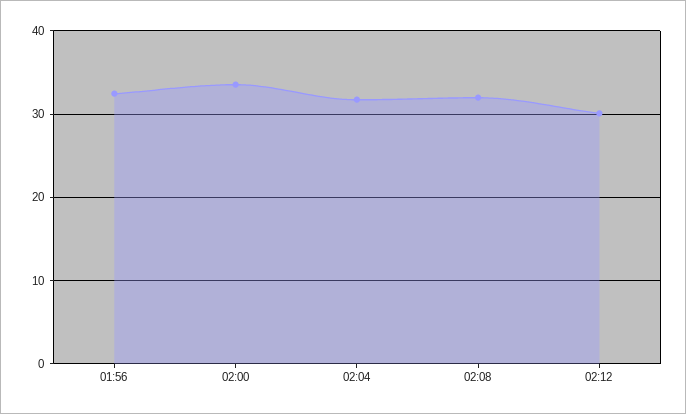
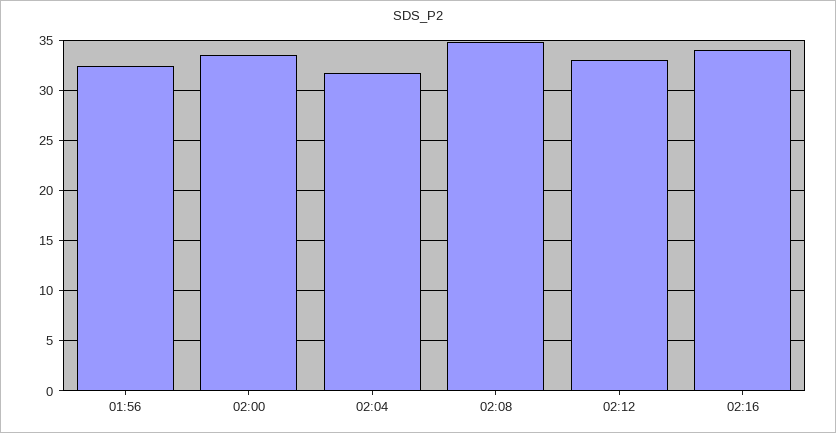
02:08: 32 -> 35
02:12: 30 -> 33
02:16: none -> 34

